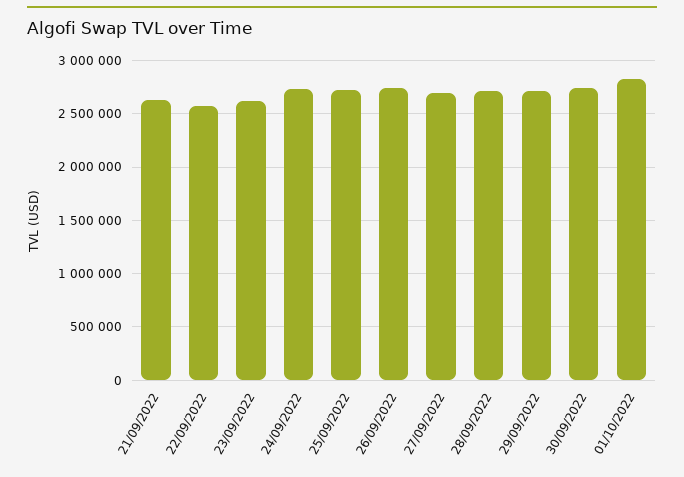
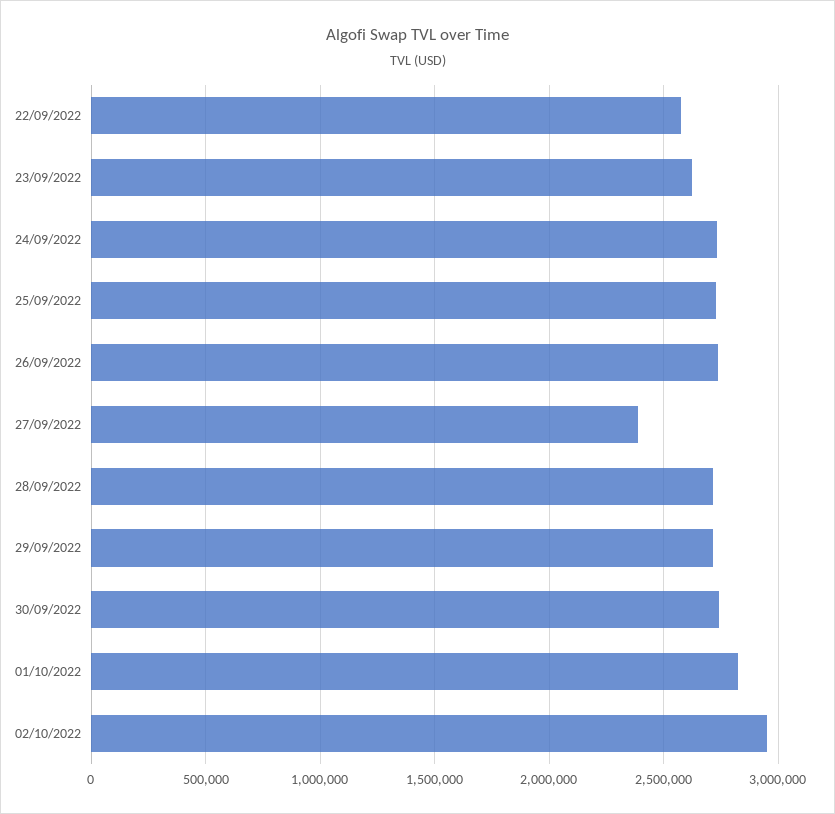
21/09/2022: 2600000 -> none
27/09/2022: 2700000 -> 2400000
02/10/2022: none -> 2950000

